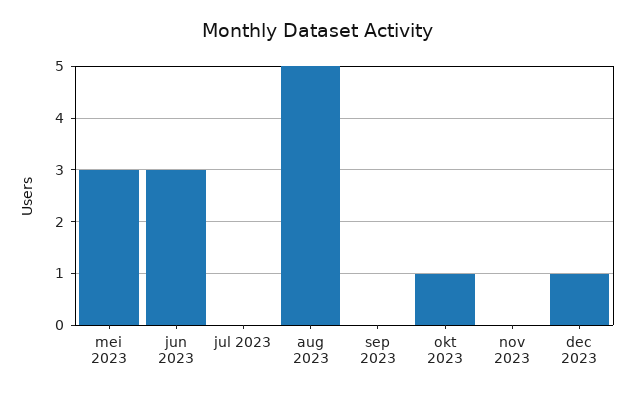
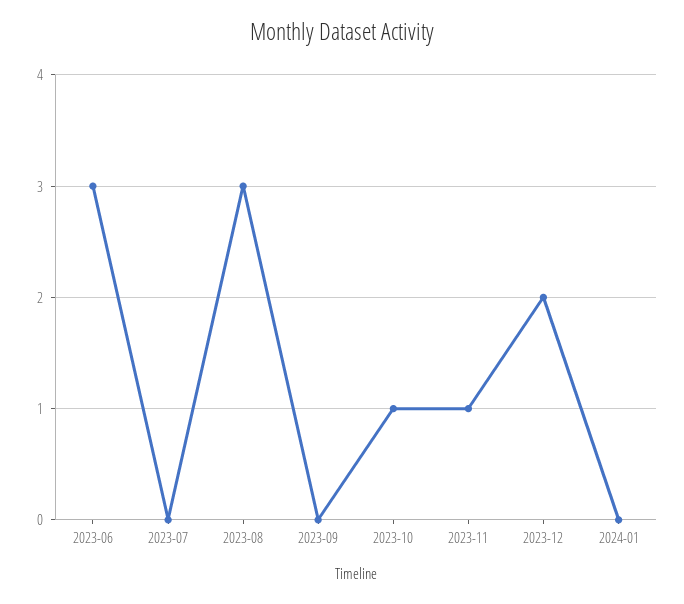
mei 2023: 3 -> none
aug 2023: 5 -> 3
nov 2023: 0 -> 1
dec 2023: 1 -> 2
2024-01: none -> 0

